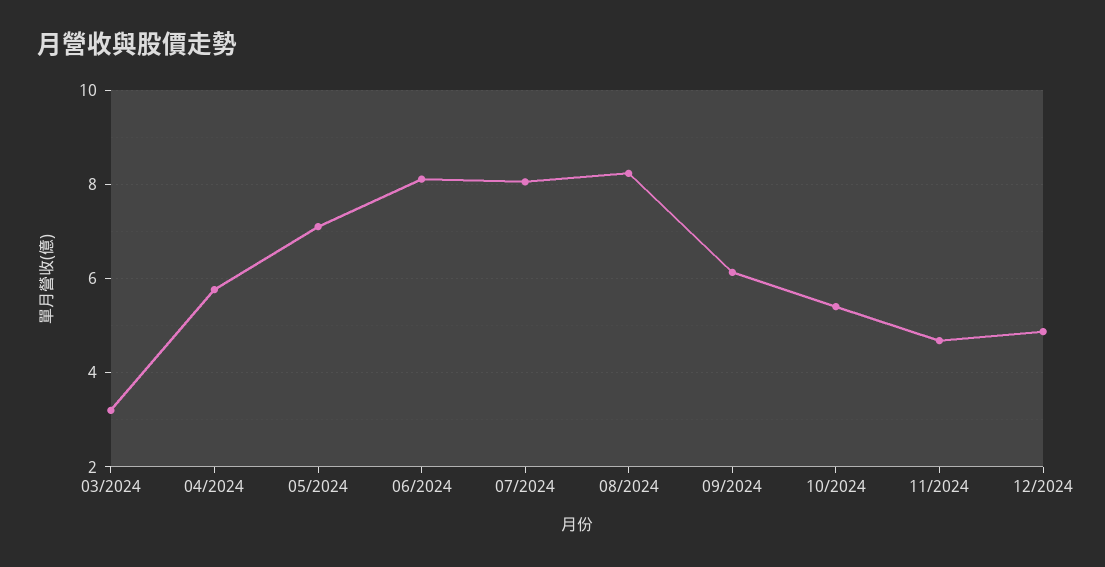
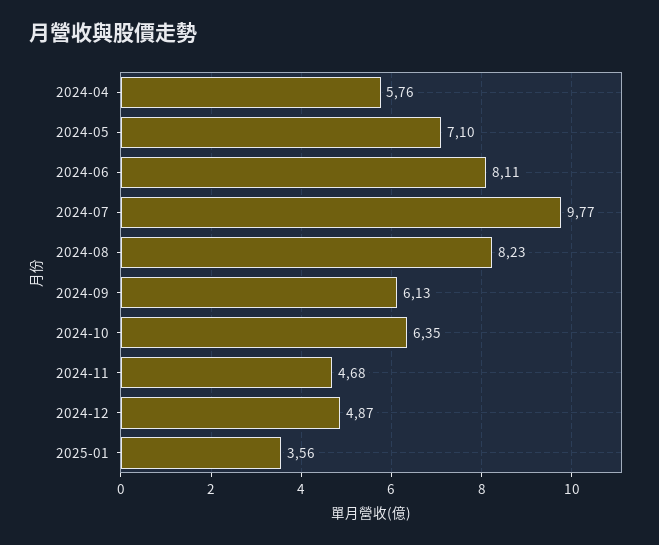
03/2024: 3.2 -> none
07/2024: 8 -> 9.77
10/2024: 5.4 -> 6.35
2025-01: none -> 3.56

